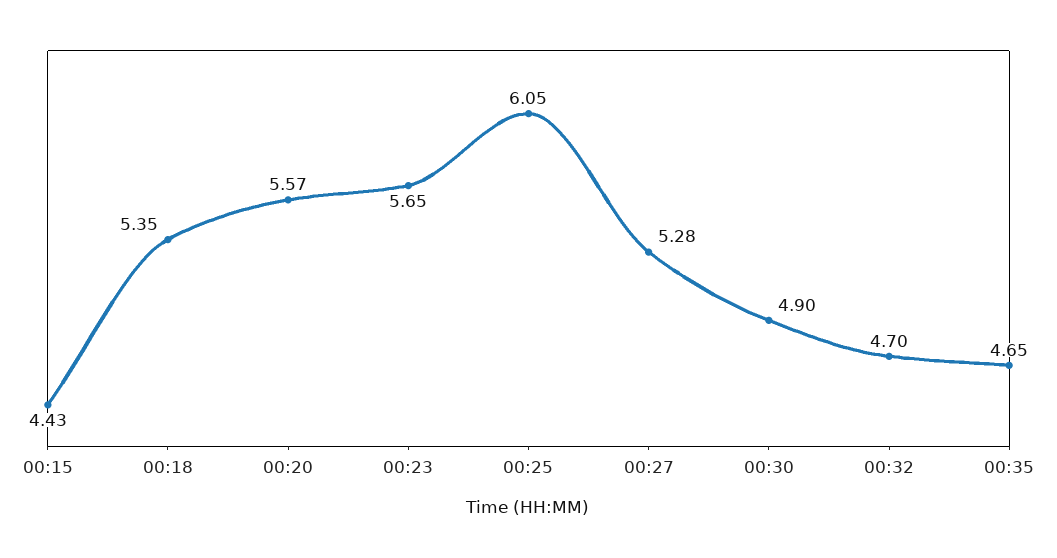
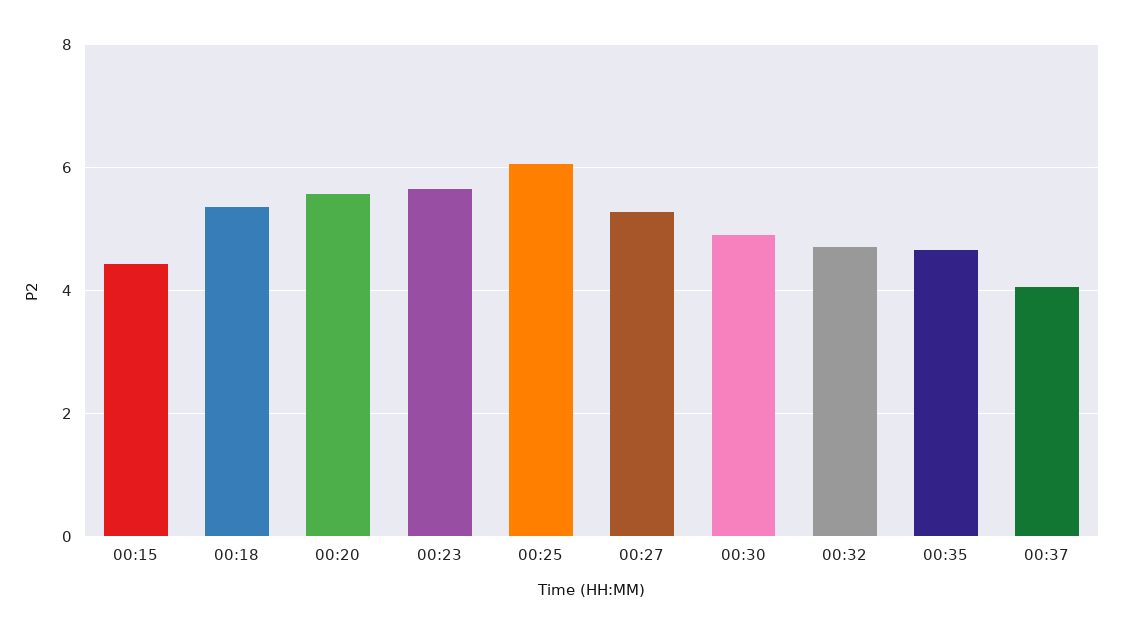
00:37: none -> 4

